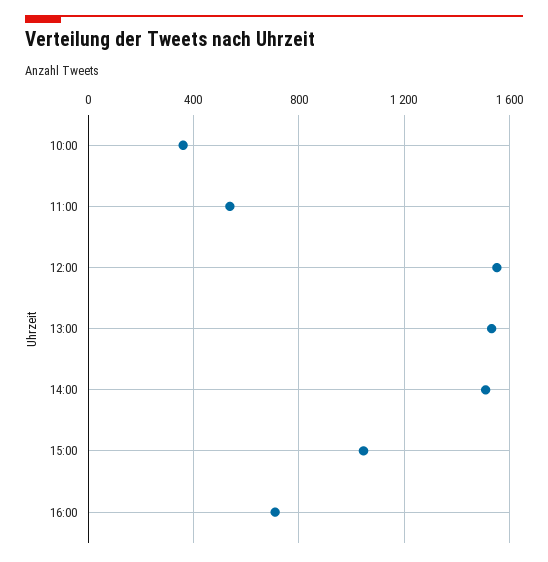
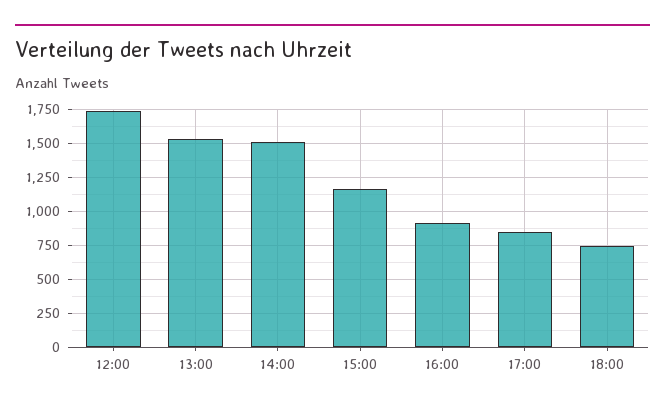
10:00: 350 -> none
11:00: 550 -> none
12:00: 1550 -> 1750
15:00: 1050 -> 1150
16:00: 700 -> 900
17:00: none -> 850
18:00: none -> 750

